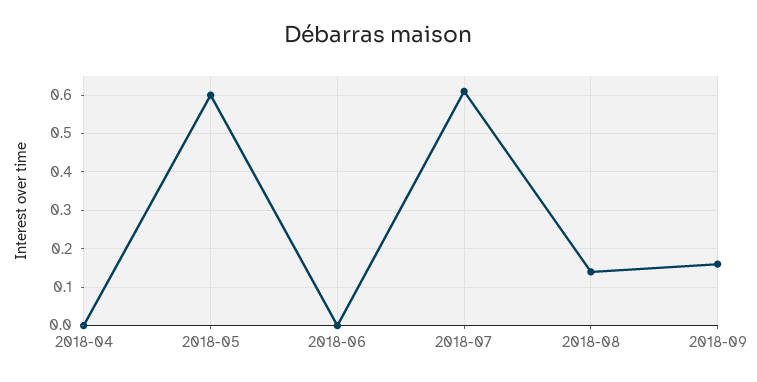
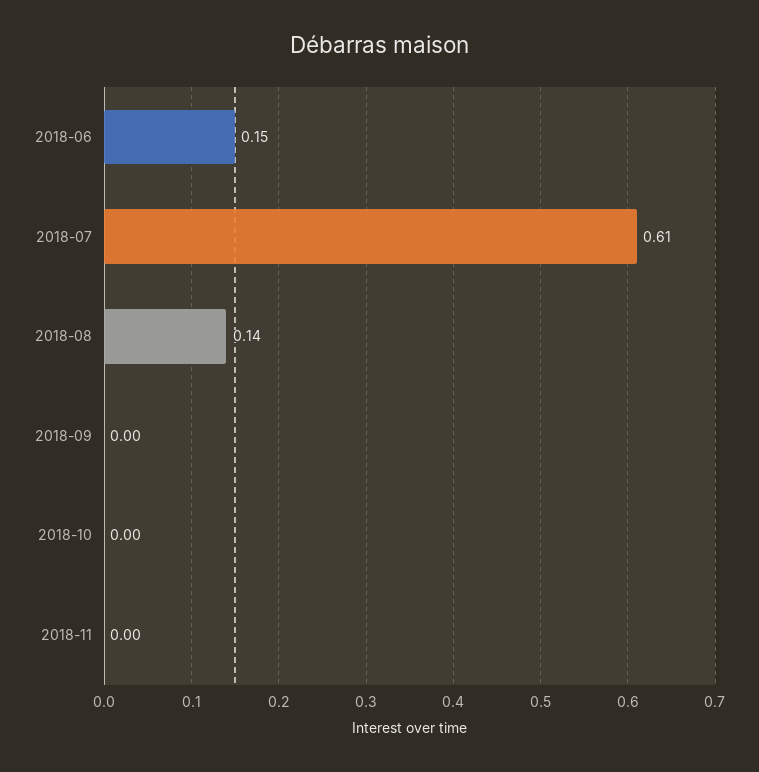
2018-04: 0 -> none
2018-05: 0.6 -> none
2018-06: 0 -> 0.15
2018-09: 0.15 -> 0
2018-10: none -> 0
2018-11: none -> 0

